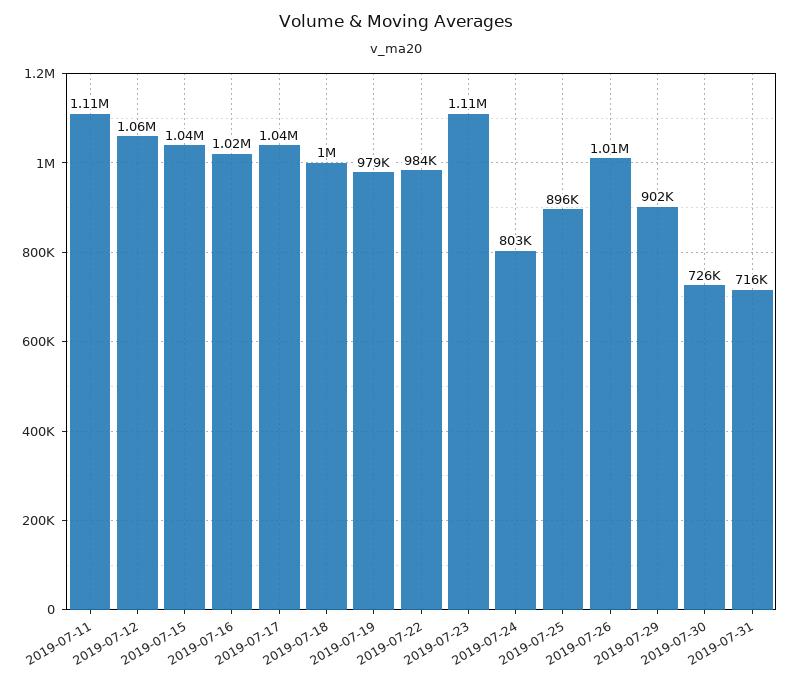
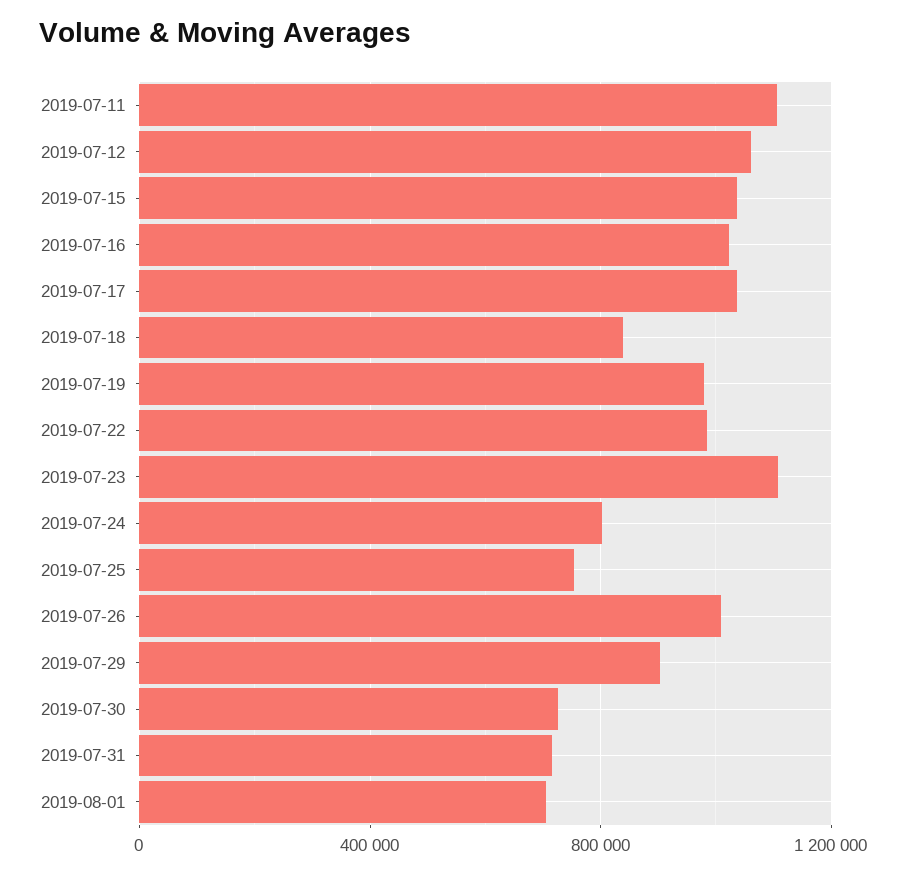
2019-07-18: 1000000 -> 850000
2019-07-25: 896000 -> 750000
2019-08-01: none -> 700000

